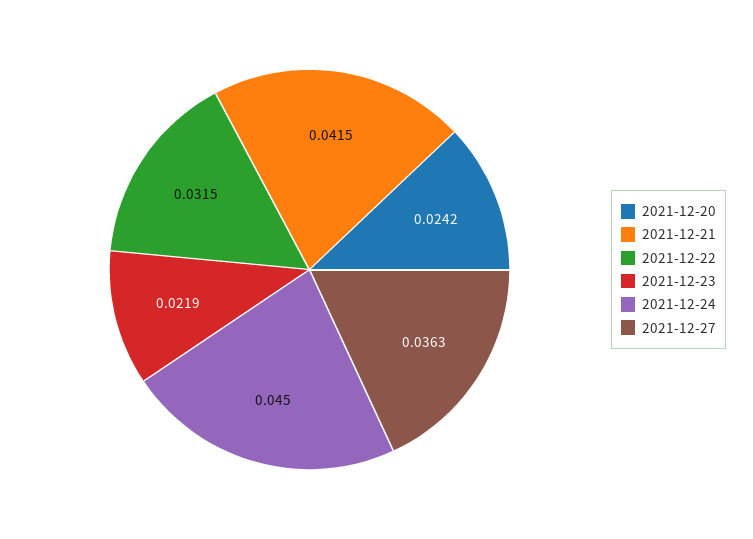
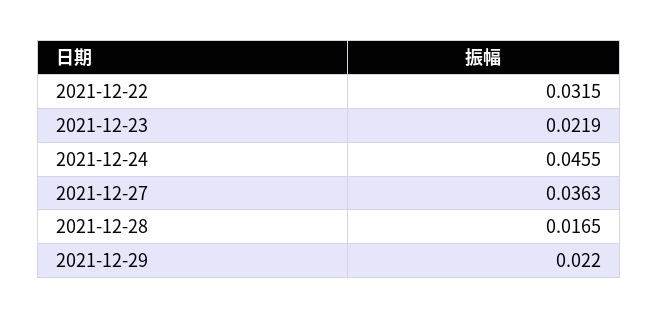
2021-12-20: 0.0242 -> none
2021-12-21: 0.0415 -> none
2021-12-24: 0.045 -> 0.0455
2021-12-28: none -> 0.0165
2021-12-29: none -> 0.022

